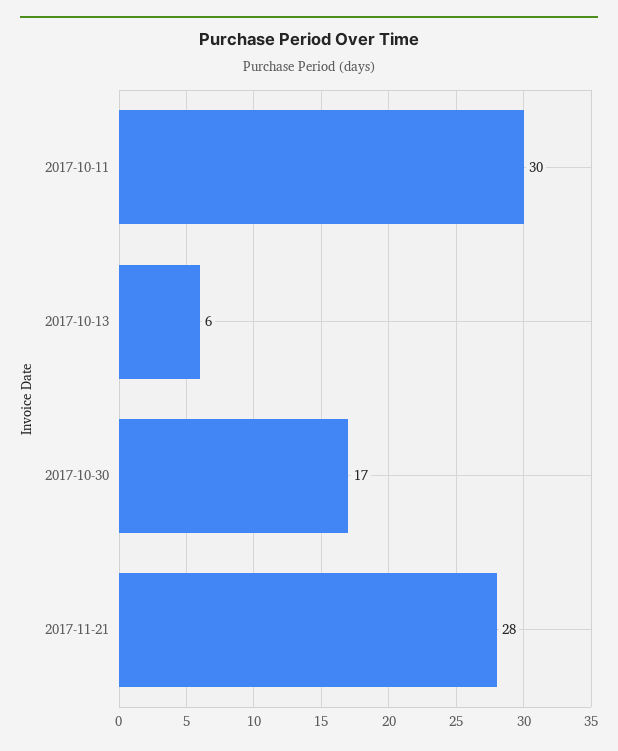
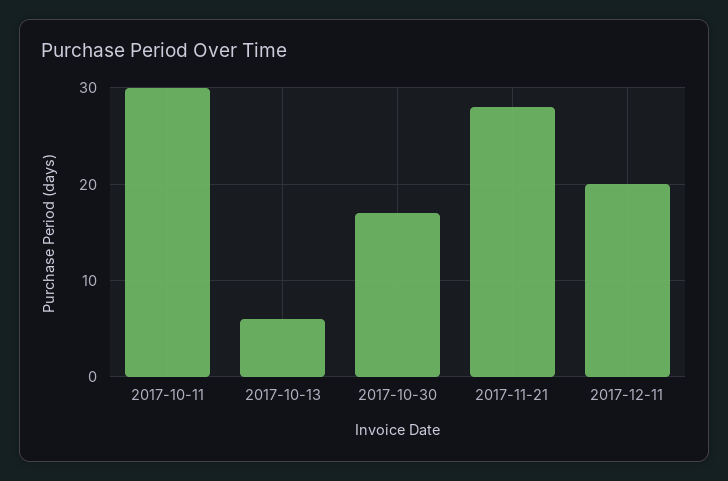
2017-12-11: none -> 20

